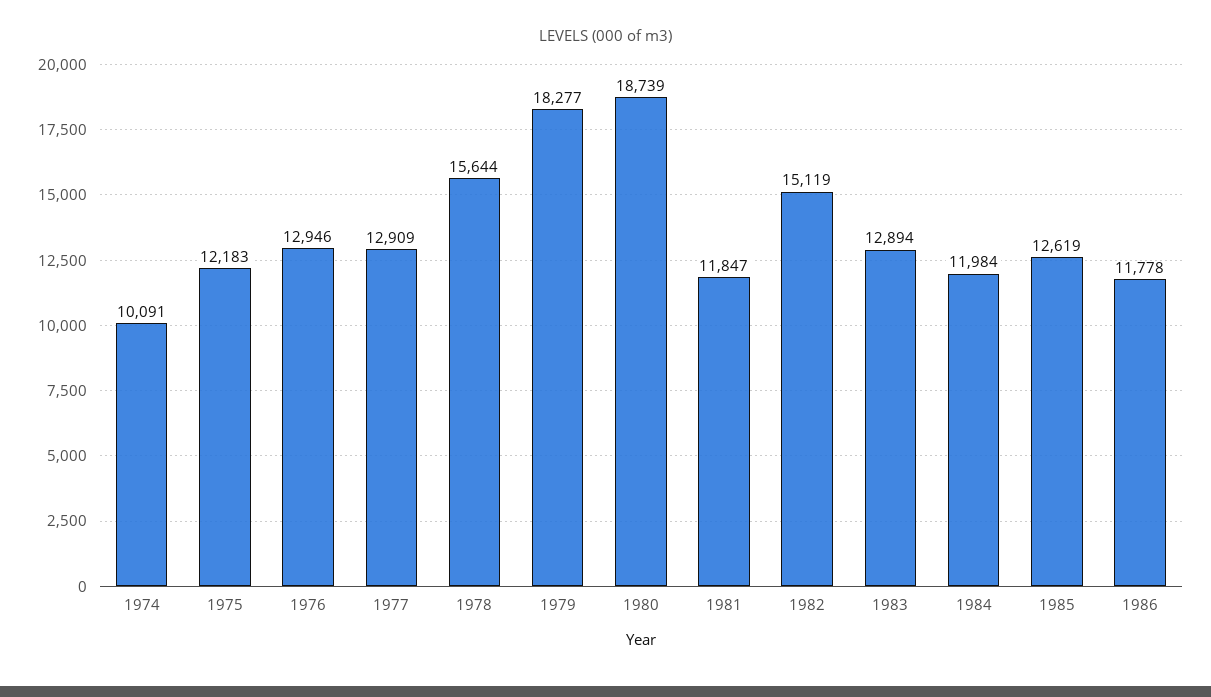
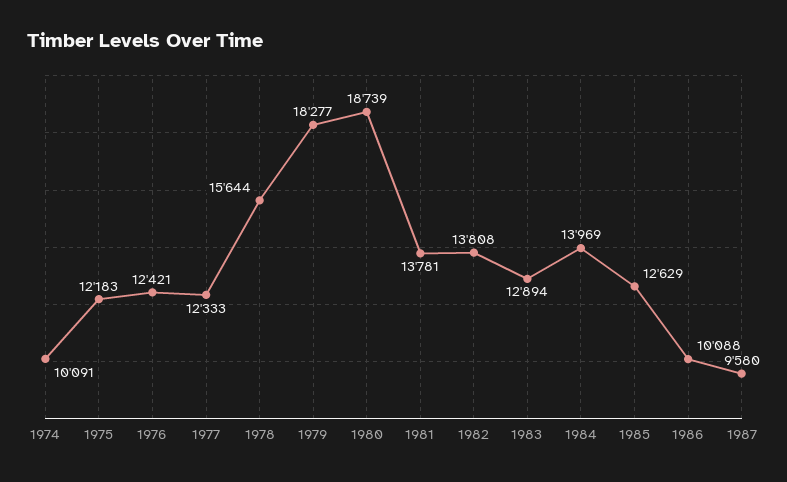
1976: 12946 -> 12421
1977: 12909 -> 12333
1981: 11847 -> 13781
1982: 15119 -> 13808
1984: 11984 -> 13969
1985: 12619 -> 12629
1986: 11778 -> 10088
1987: none -> 9580

